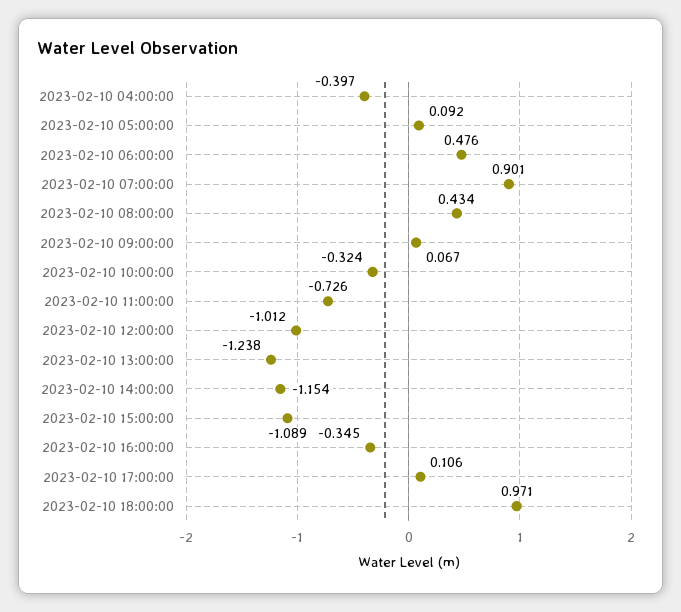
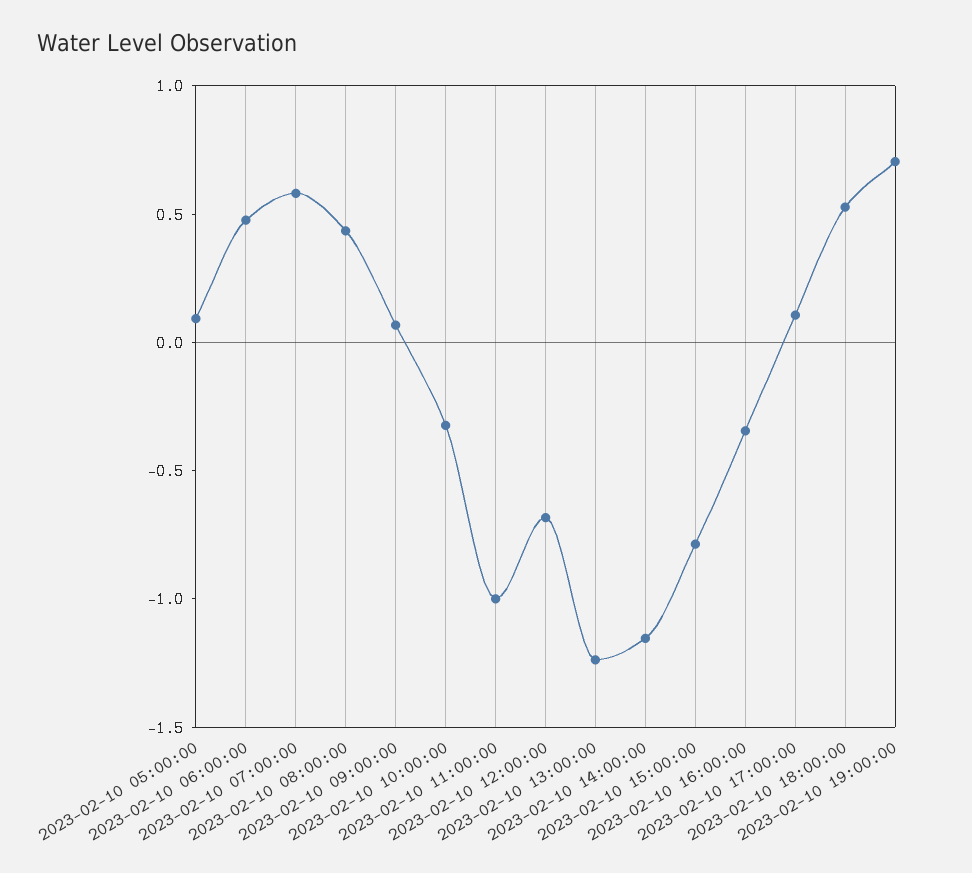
2023-02-10 04:00:00: -0.397 -> none
2023-02-10 07:00:00: 0.901 -> 0.6
2023-02-10 11:00:00: -0.726 -> -1
2023-02-10 12:00:00: -1.012 -> -0.7
2023-02-10 15:00:00: -1.089 -> -0.8
2023-02-10 18:00:00: 0.971 -> 0.5
2023-02-10 19:00:00: none -> 0.7

